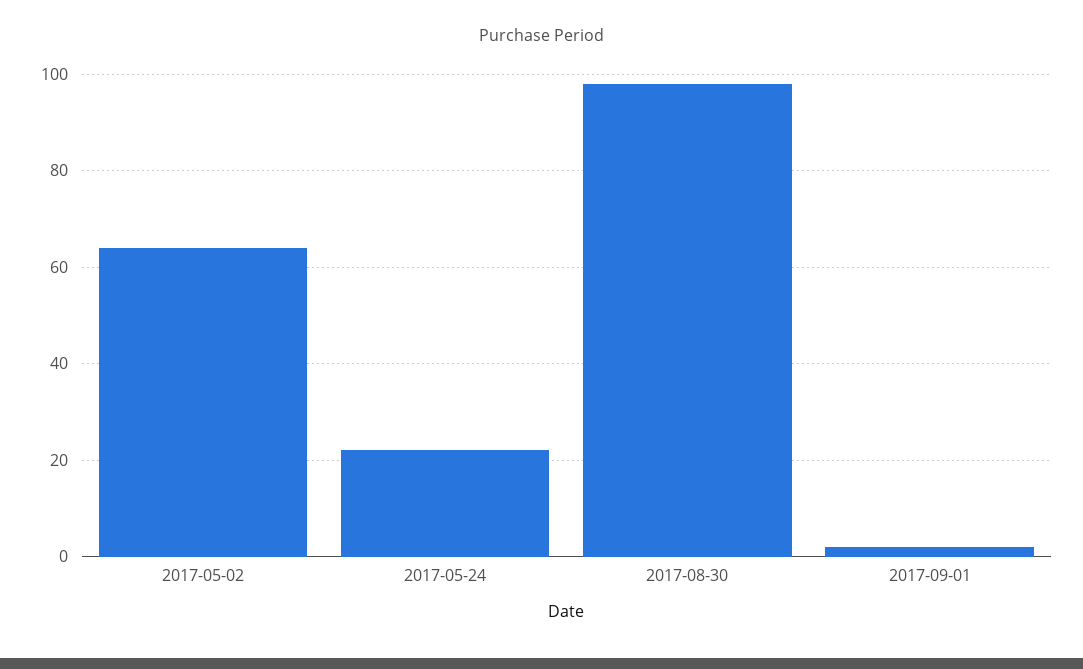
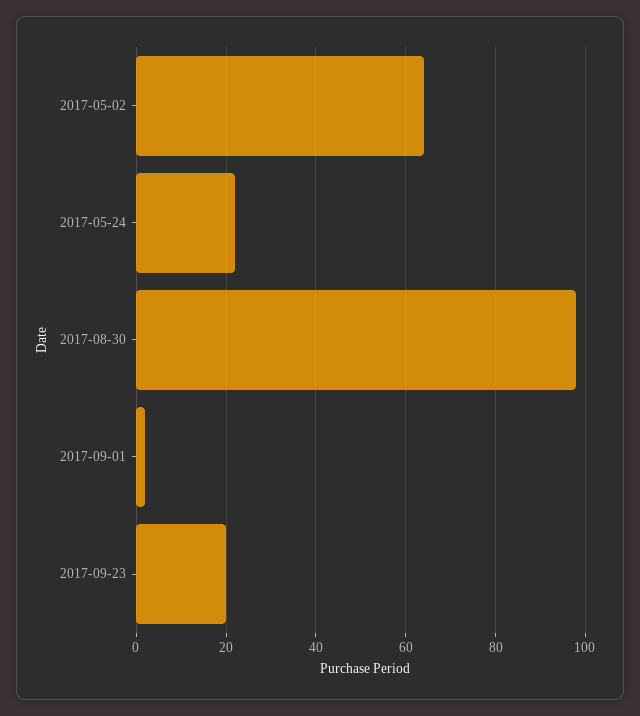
2017-09-23: none -> 20

